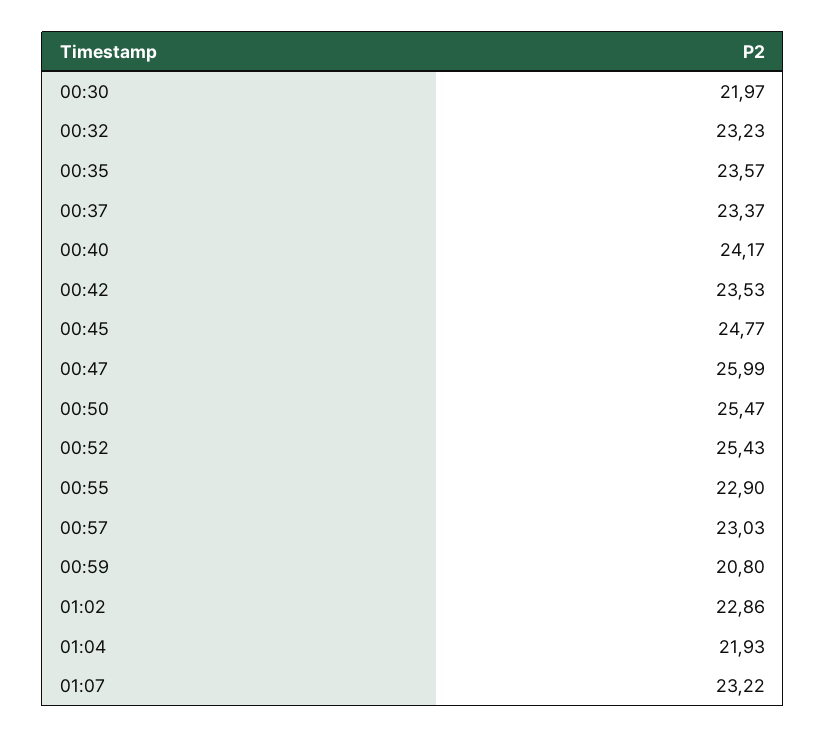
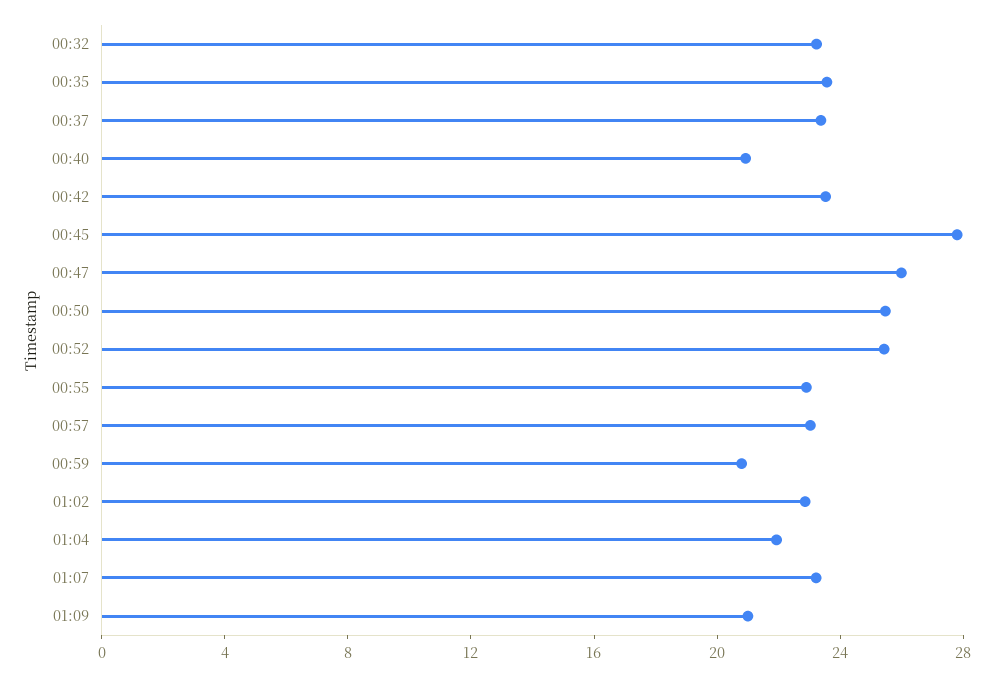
00:30: 21.97 -> none
00:40: 24.17 -> 21
00:45: 24.77 -> 28
01:09: none -> 21

